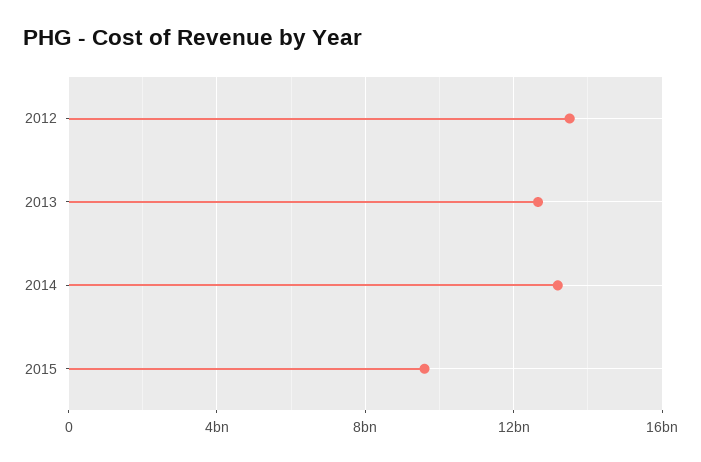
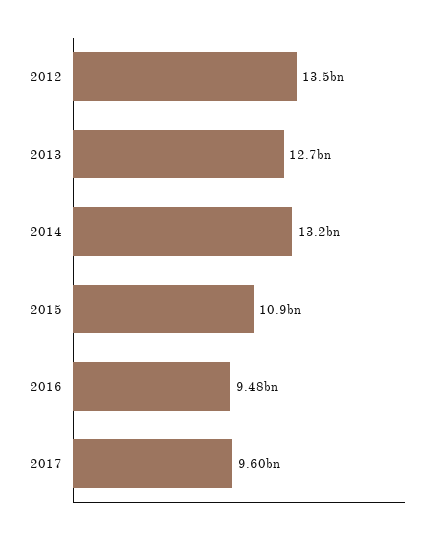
2015: 9500000000 -> 10900000000
2016: none -> 9480000000
2017: none -> 9600000000

